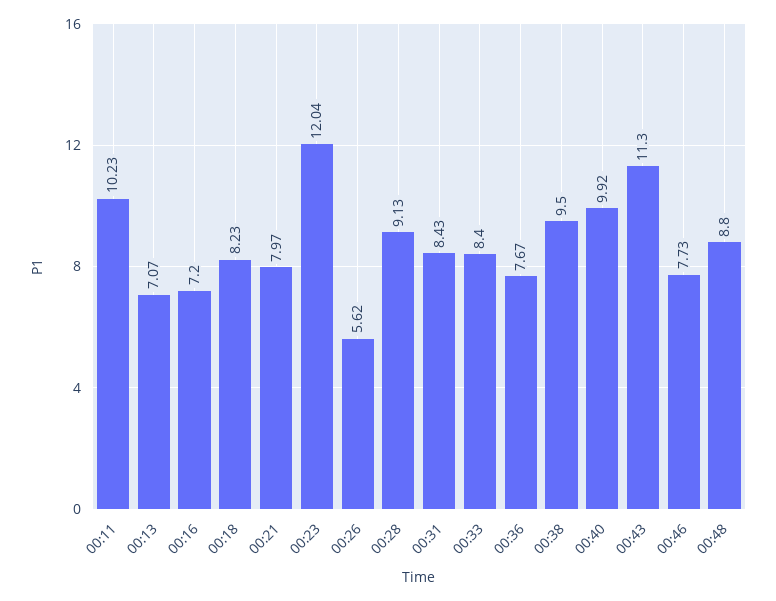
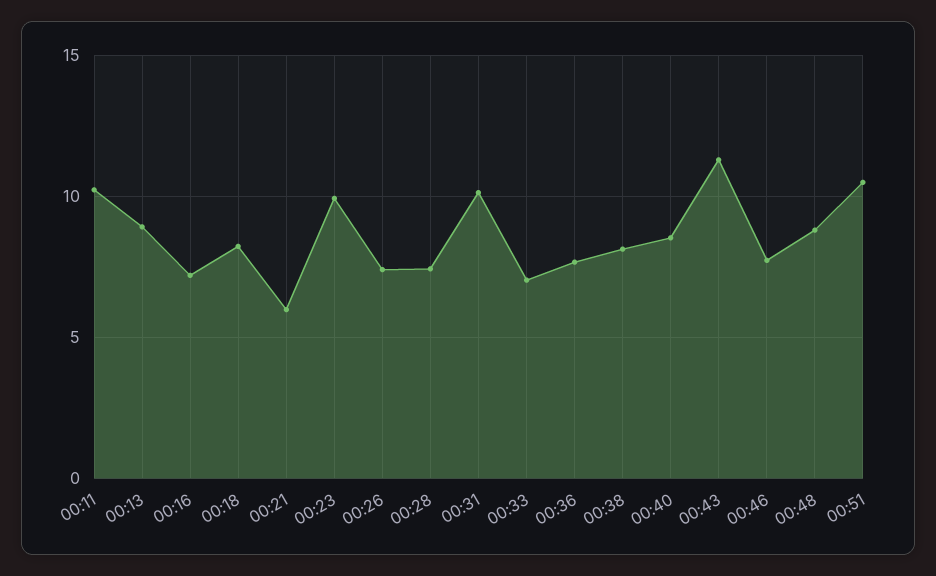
00:13: 7.07 -> 9
00:21: 7.97 -> 6
00:23: 12.04 -> 10
00:26: 5.62 -> 7.5
00:28: 9.13 -> 7.5
00:31: 8.43 -> 10
00:33: 8.4 -> 7
00:38: 9.5 -> 8
00:40: 9.92 -> 8.5
00:51: none -> 10.5

